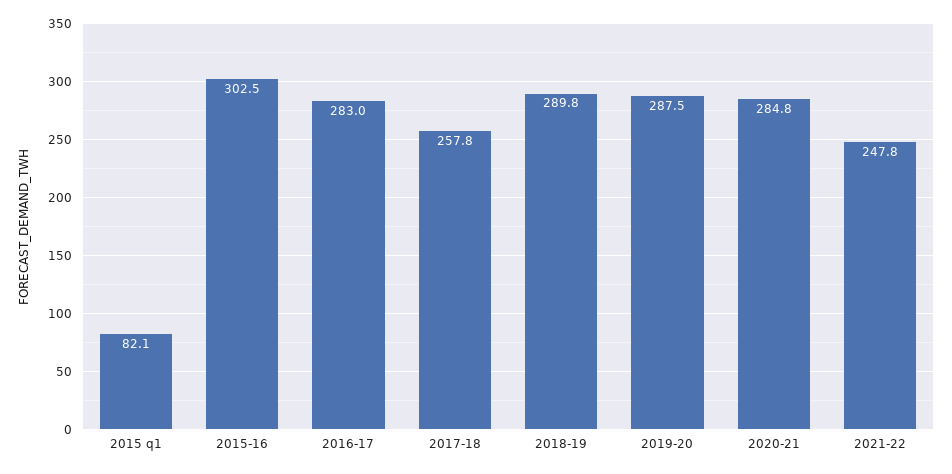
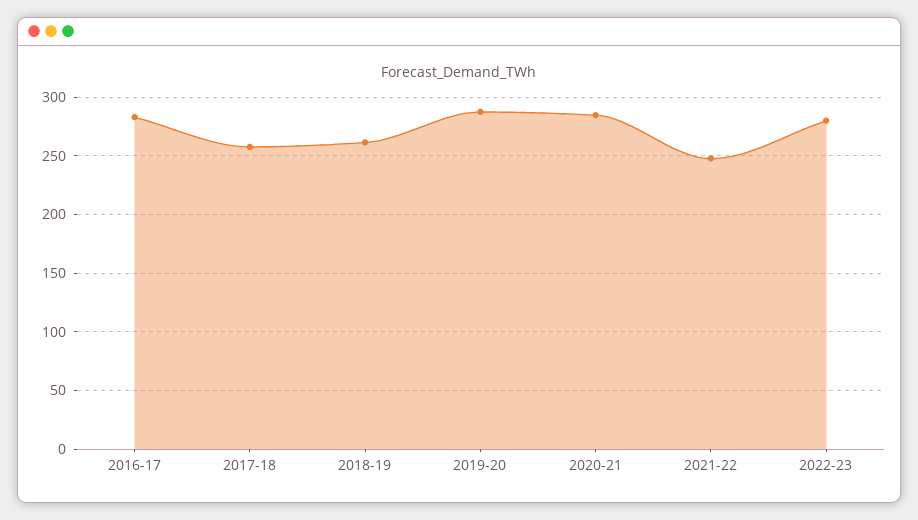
2015 q1: 82.1 -> none
2015-16: 302.5 -> none
2018-19: 289.8 -> 260
2022-23: none -> 280

